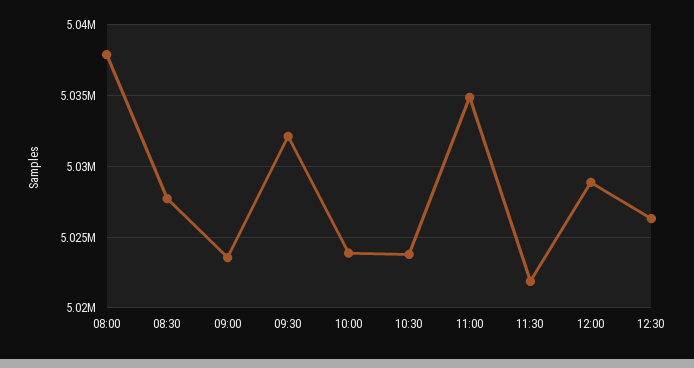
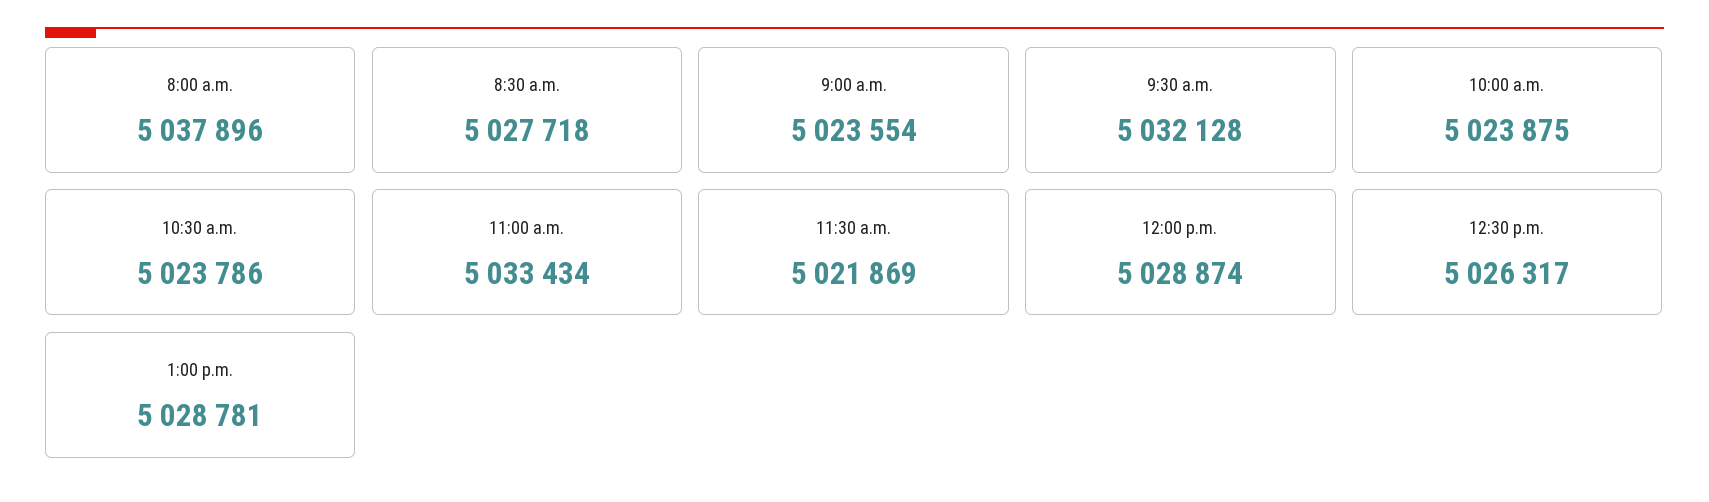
11:00: 5035000 -> 5033434
1:00 p.m.: none -> 5028781

